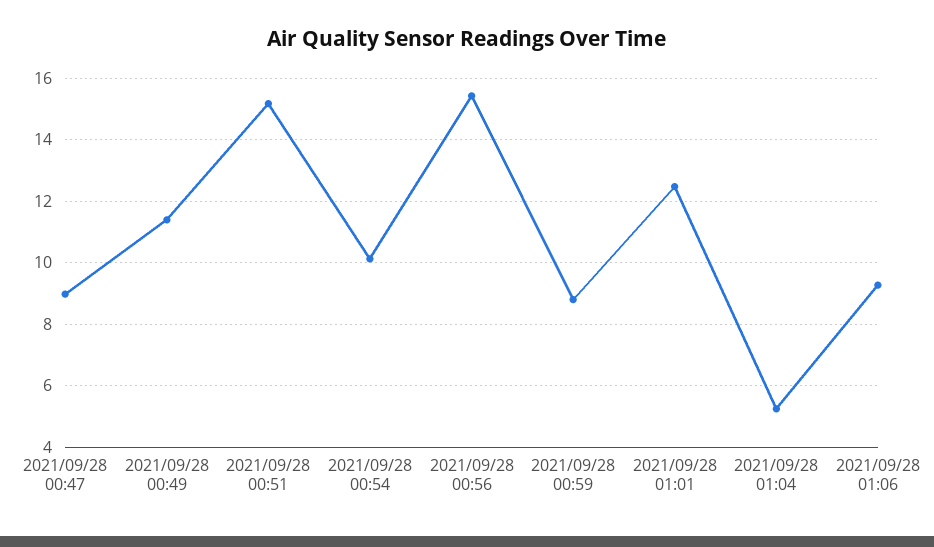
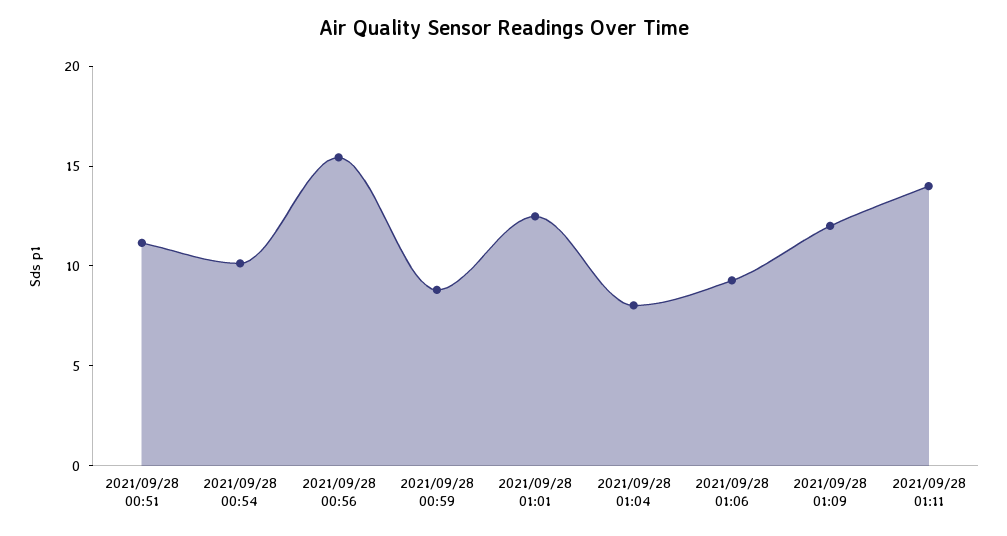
2021/09/28 00:47: 9 -> none
2021/09/28 00:49: 11.4 -> none
2021/09/28 00:51: 15.2 -> 11
2021/09/28 01:04: 5.2 -> 8
2021/09/28 01:09: none -> 12
2021/09/28 01:11: none -> 14

